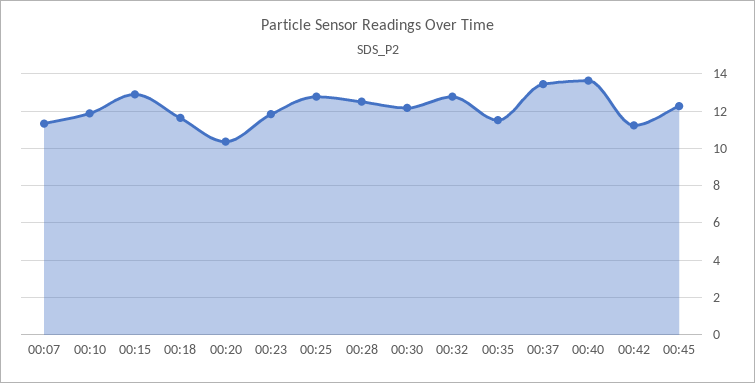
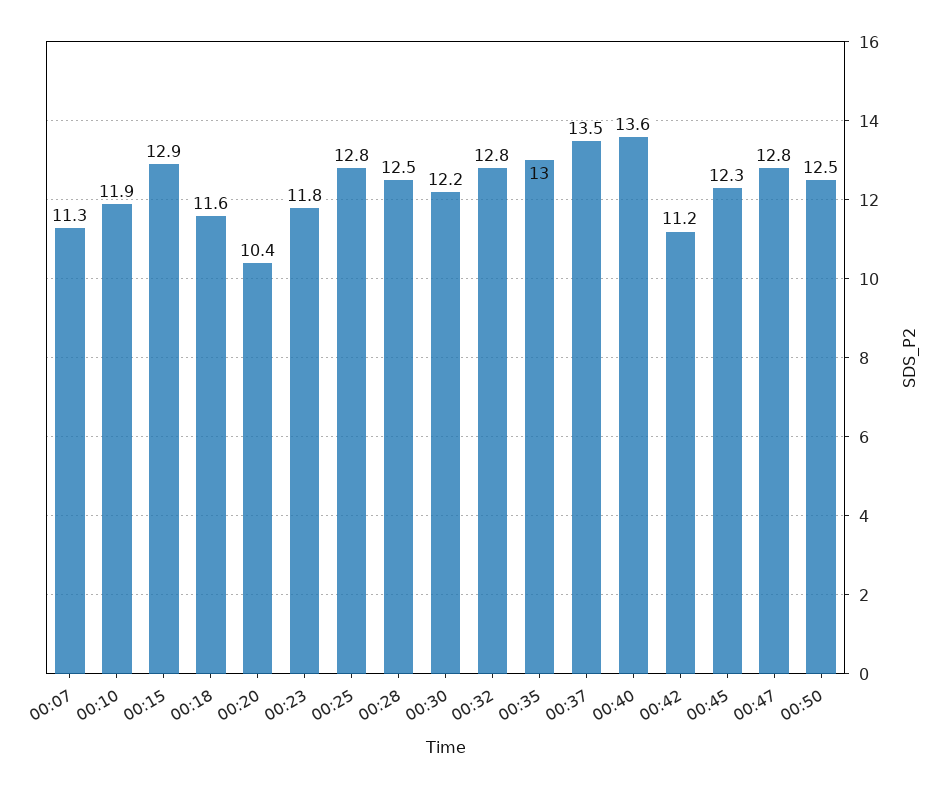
00:35: 11.5 -> 13
00:47: none -> 12.8
00:50: none -> 12.5

